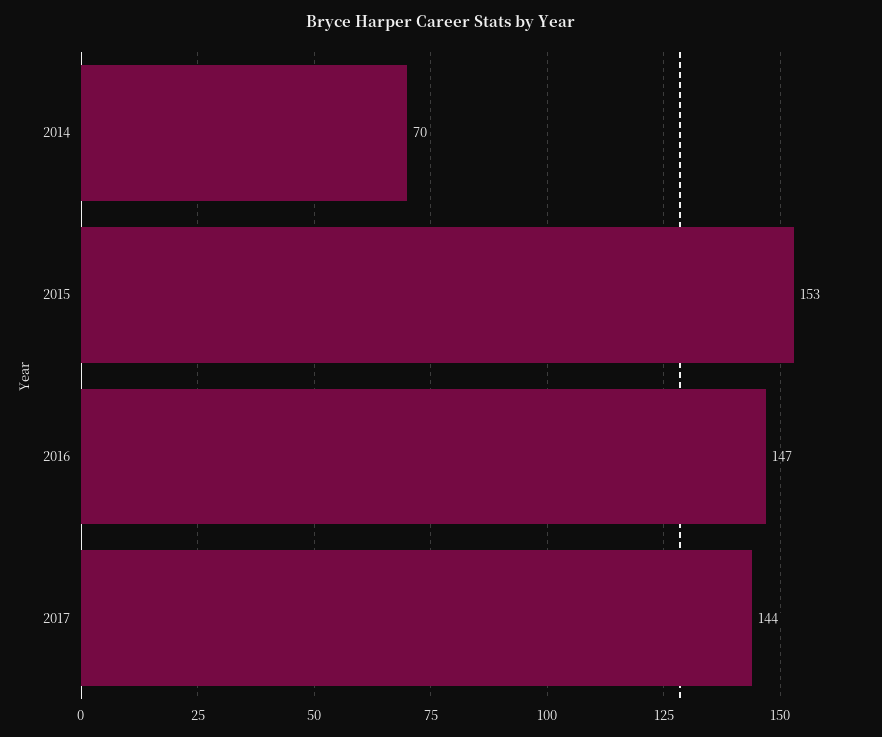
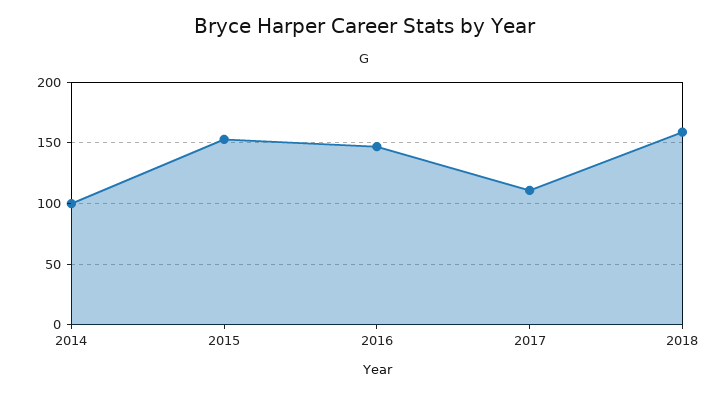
2014: 70 -> 100
2017: 144 -> 110
2018: none -> 160

